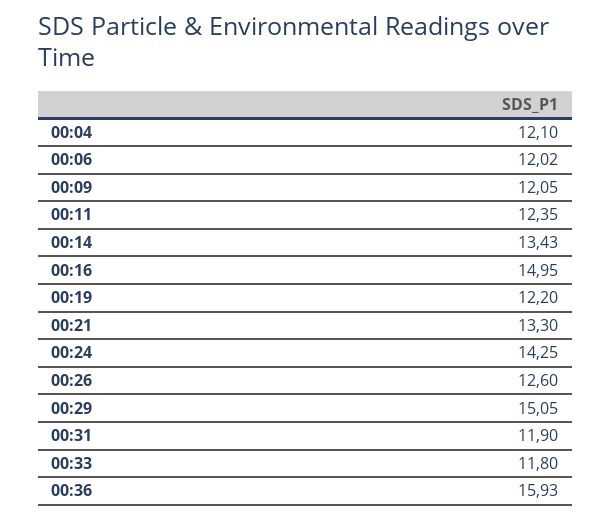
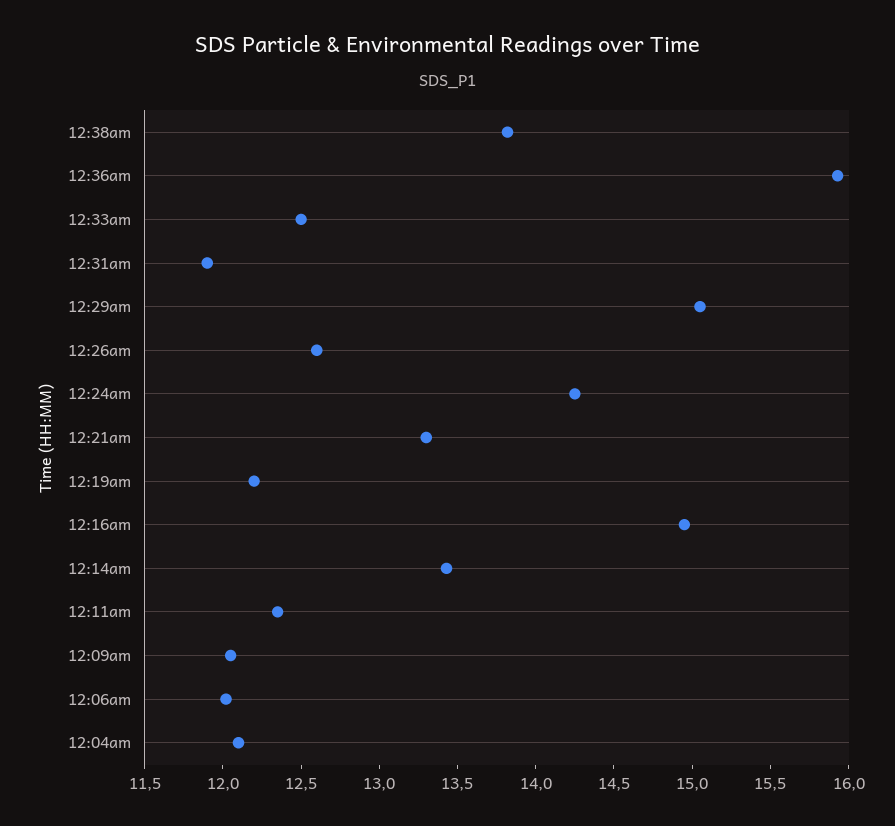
00:33: 11.8 -> 12.5
12:38am: none -> 13.8

